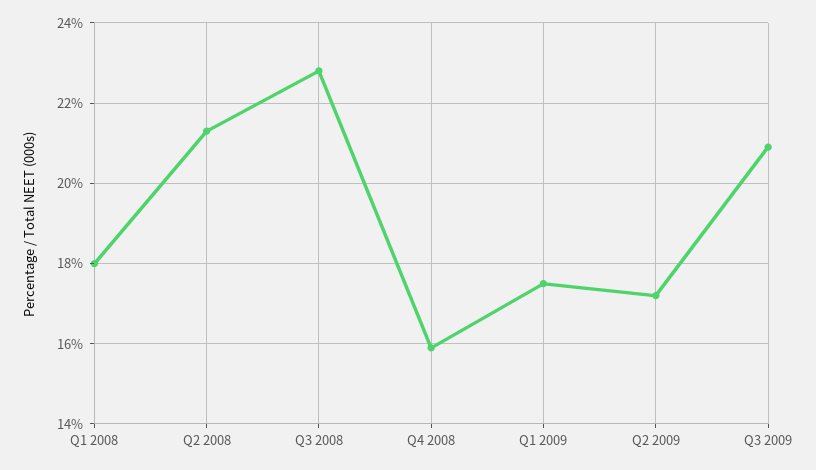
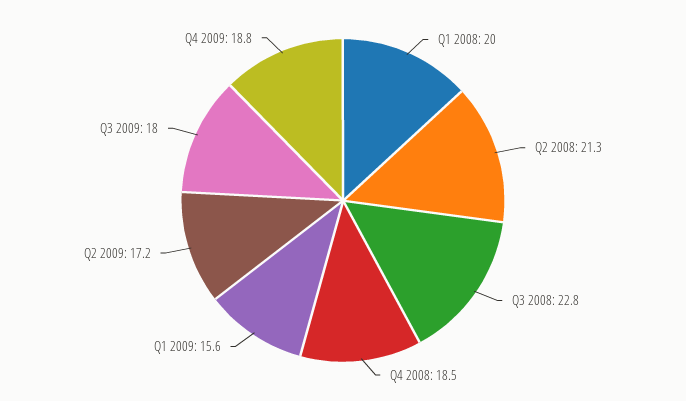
Q1 2008: 18 -> 20
Q4 2008: 16 -> 18.5
Q1 2009: 17.5 -> 15.6
Q3 2009: 21 -> 18
Q4 2009: none -> 18.8

